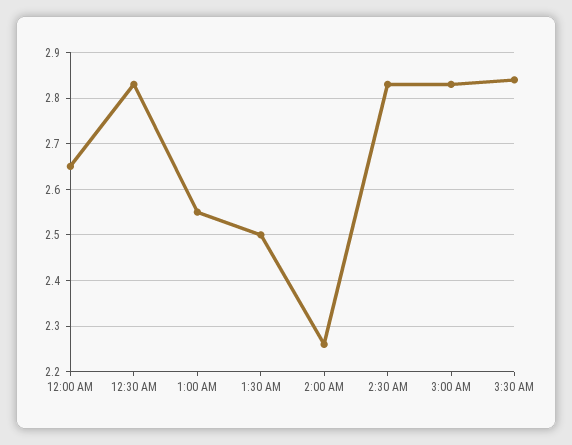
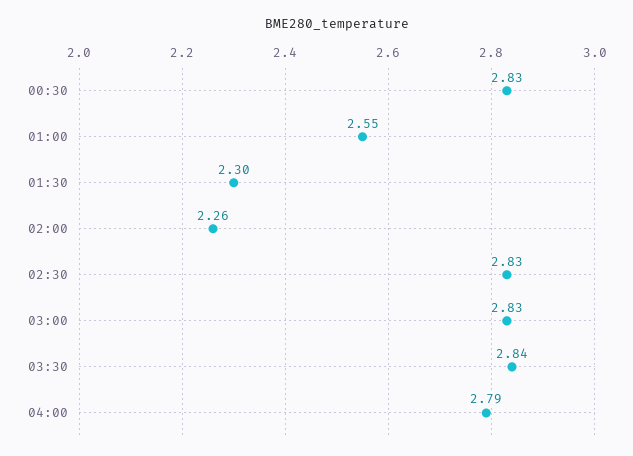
12:00 AM: 2.65 -> none
1:30 AM: 2.5 -> 2.3
04:00: none -> 2.79

